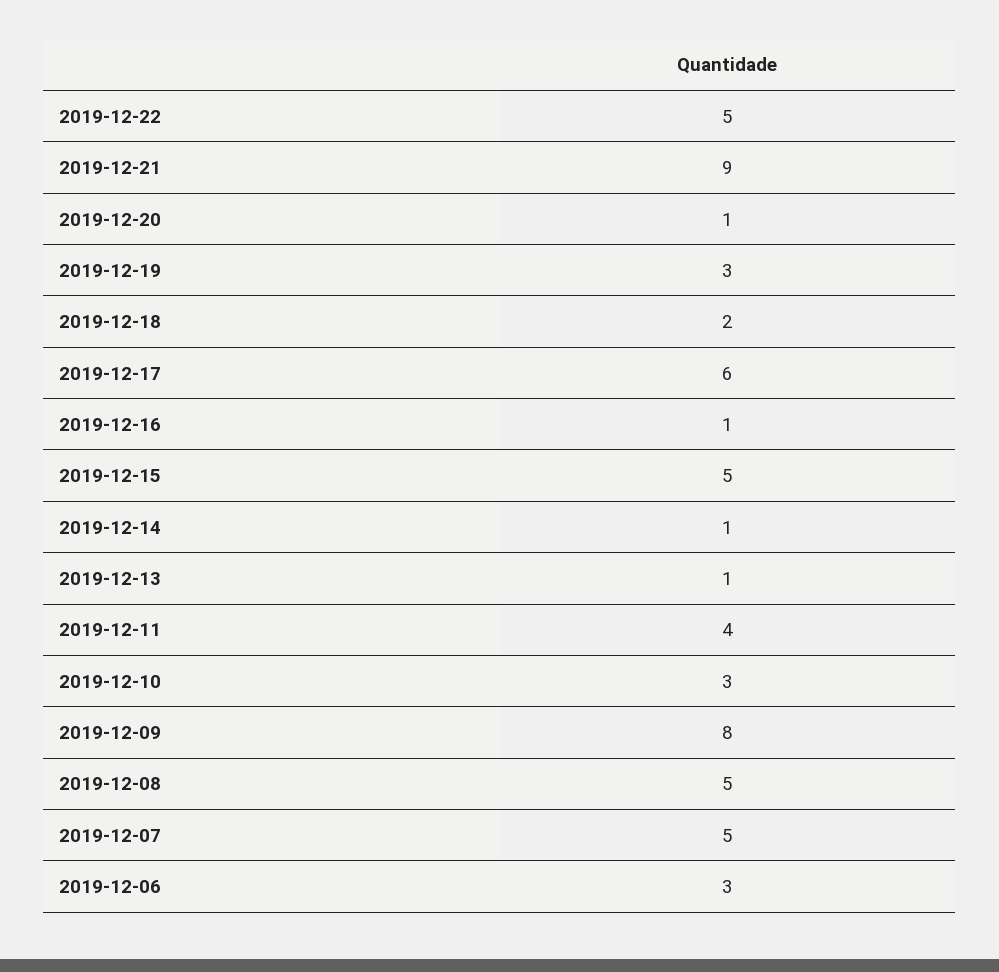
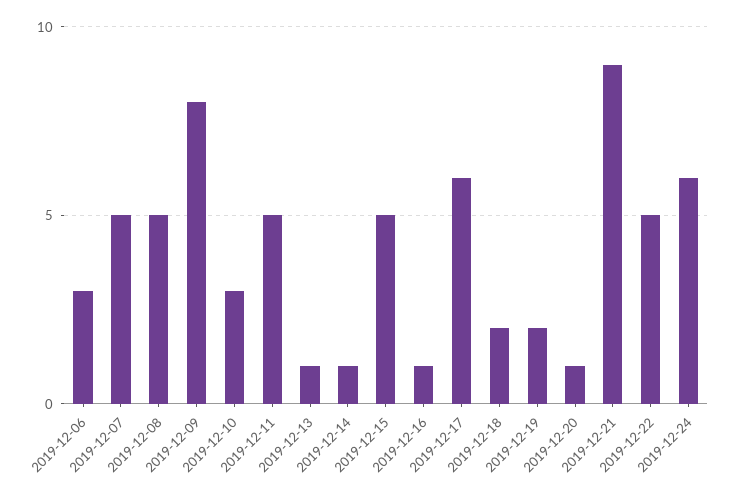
2019-12-19: 3 -> 2
2019-12-11: 4 -> 5
2019-12-24: none -> 6

